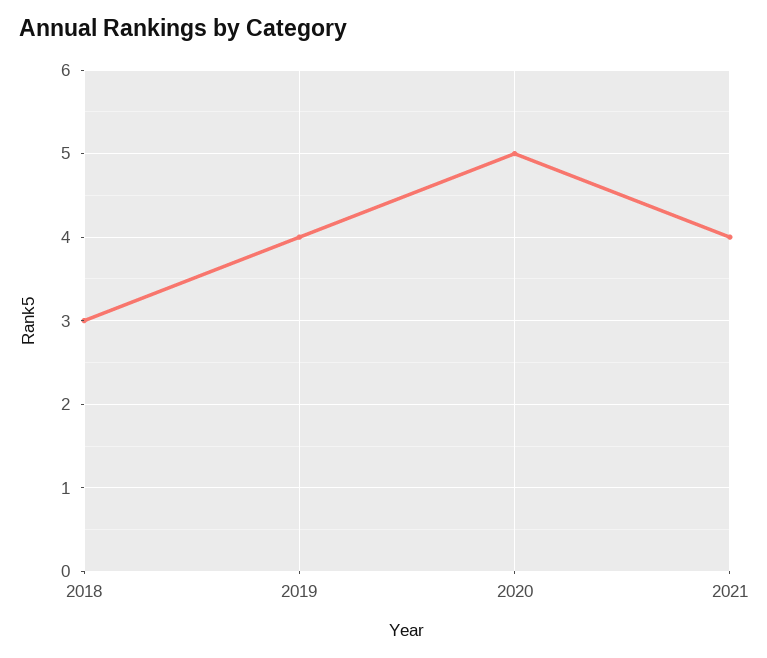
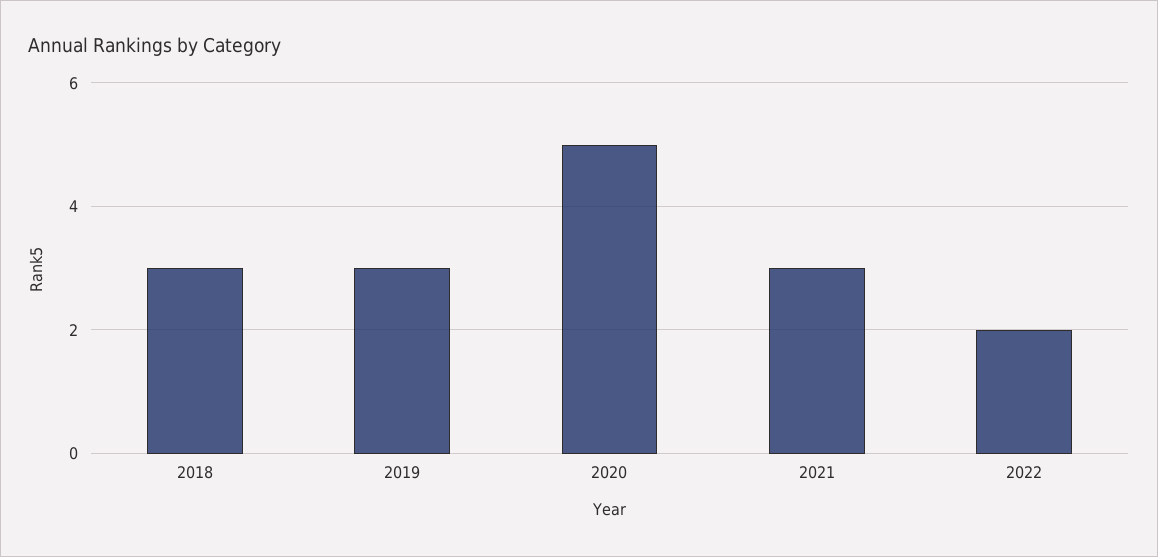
2019: 4 -> 3
2021: 4 -> 3
2022: none -> 2

